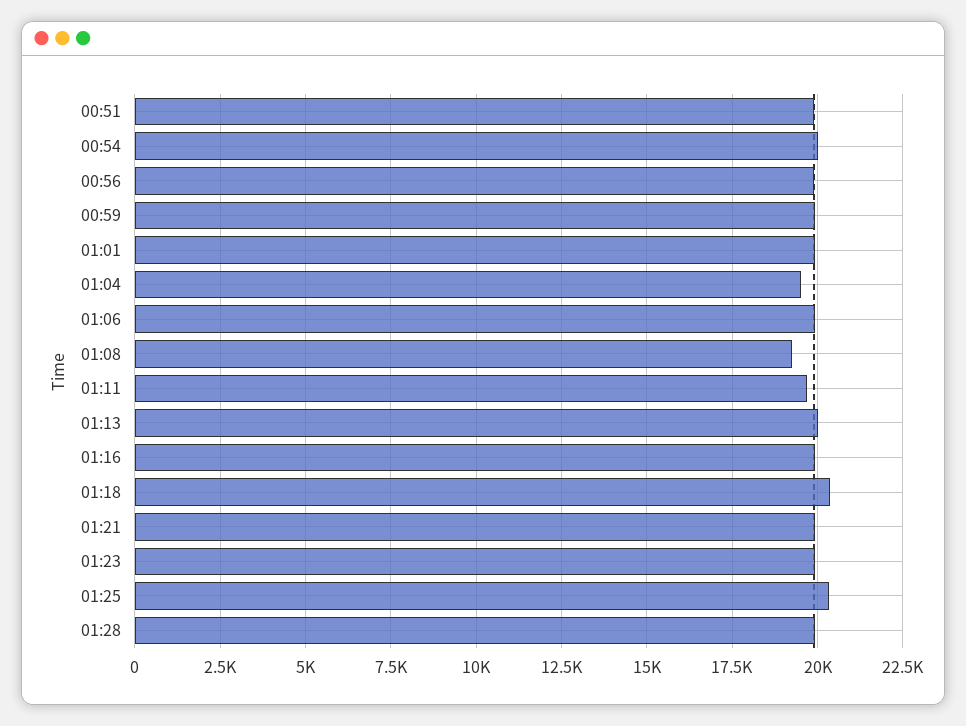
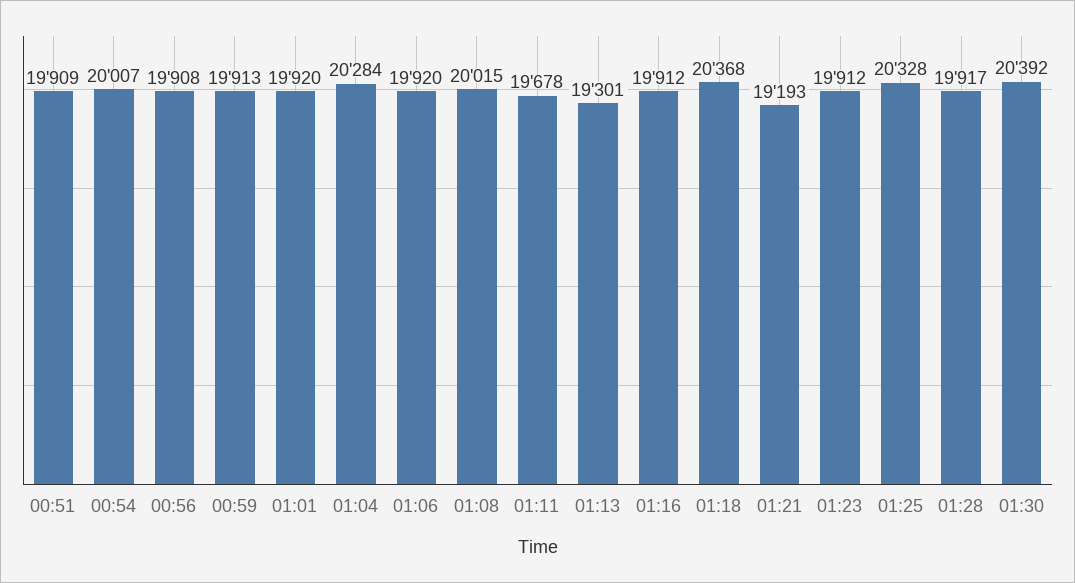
01:04: 19500 -> 20284
01:08: 19250 -> 20015
01:13: 20000 -> 19301
01:21: 20000 -> 19193
01:30: none -> 20392

